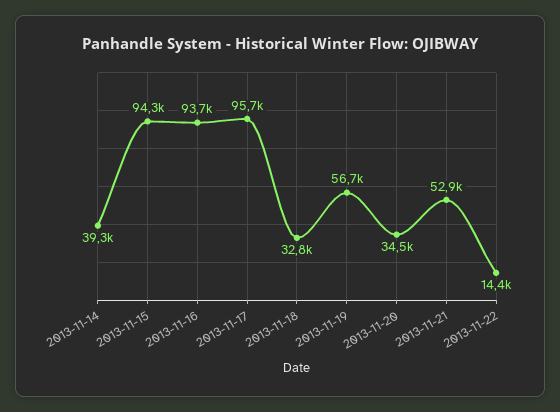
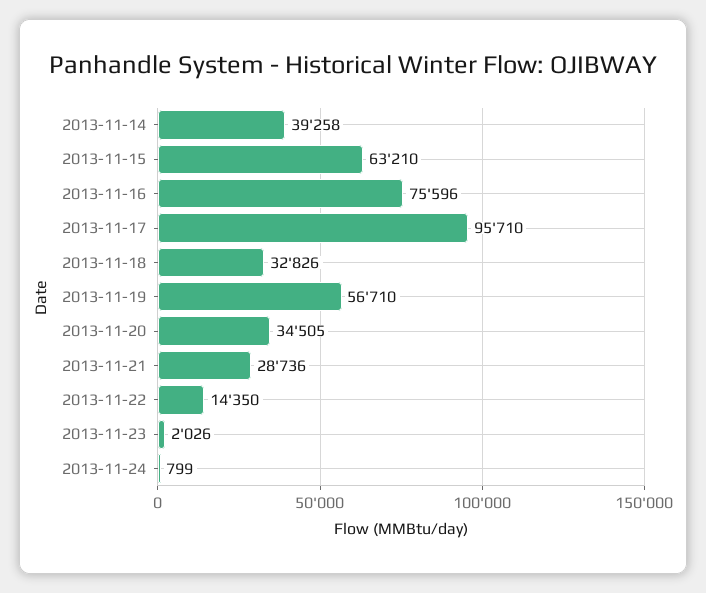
2013-11-15: 94300 -> 63210
2013-11-16: 93700 -> 75596
2013-11-21: 52900 -> 28736
2013-11-23: none -> 2026
2013-11-24: none -> 799

